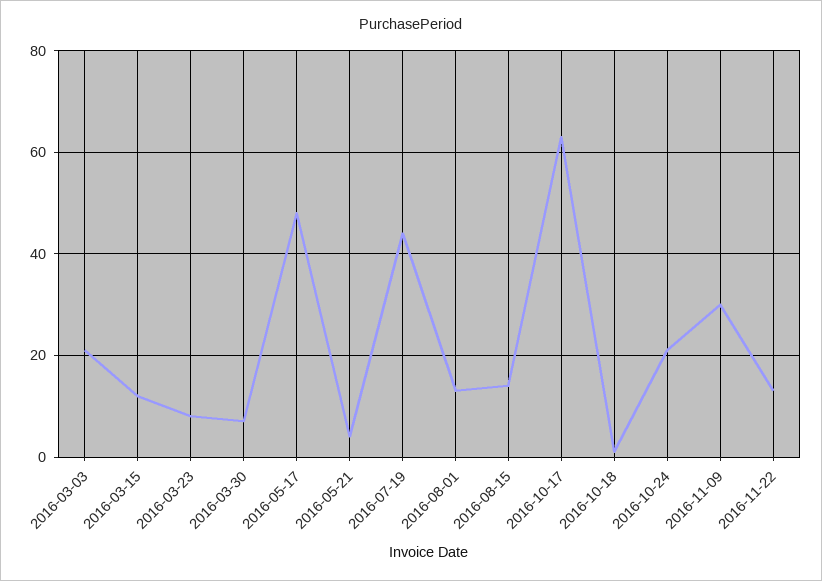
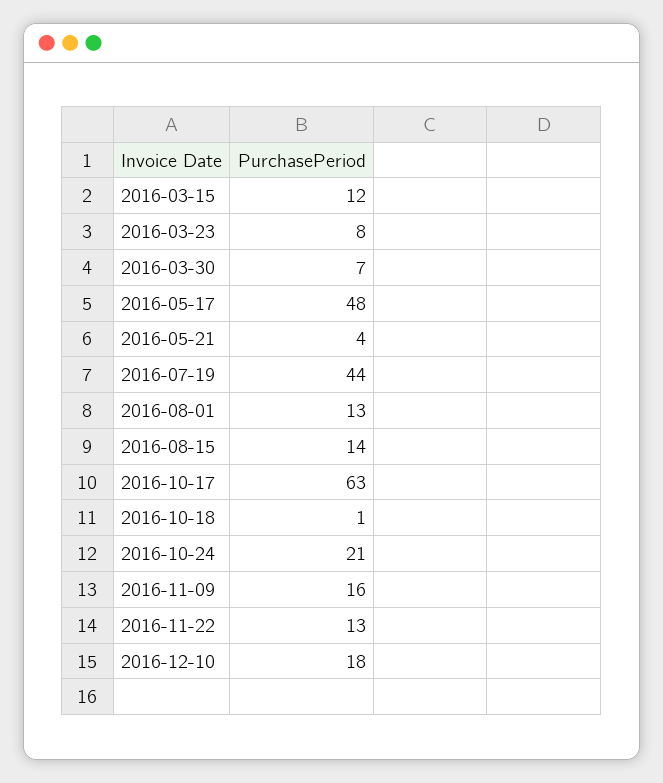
2016-03-03: 20 -> none
2016-11-09: 30 -> 16
2016-12-10: none -> 18

